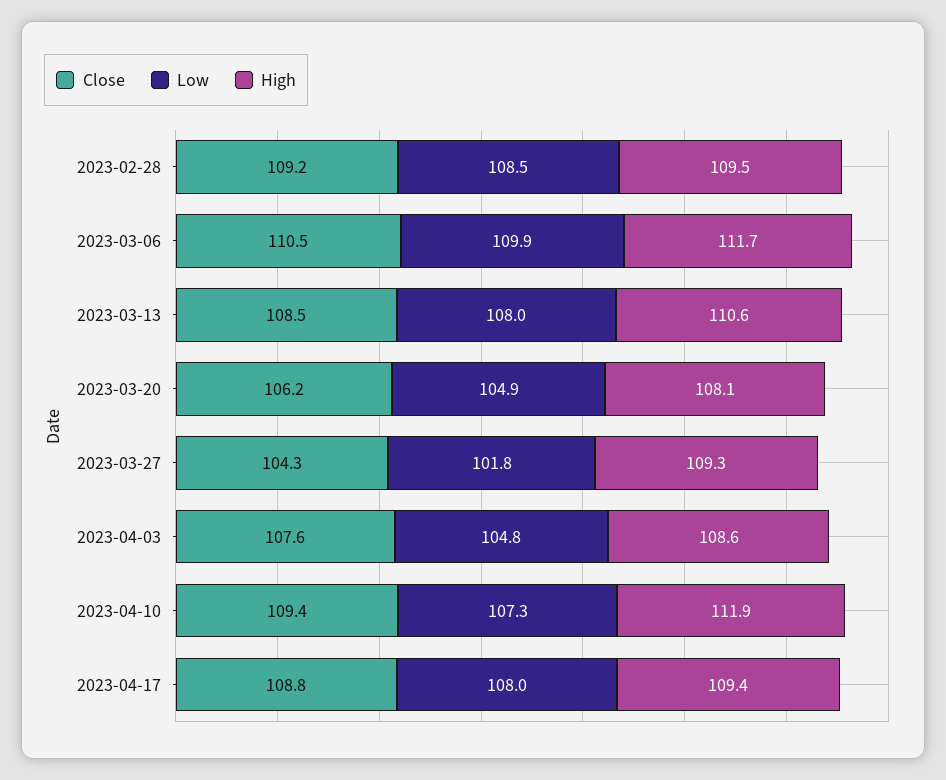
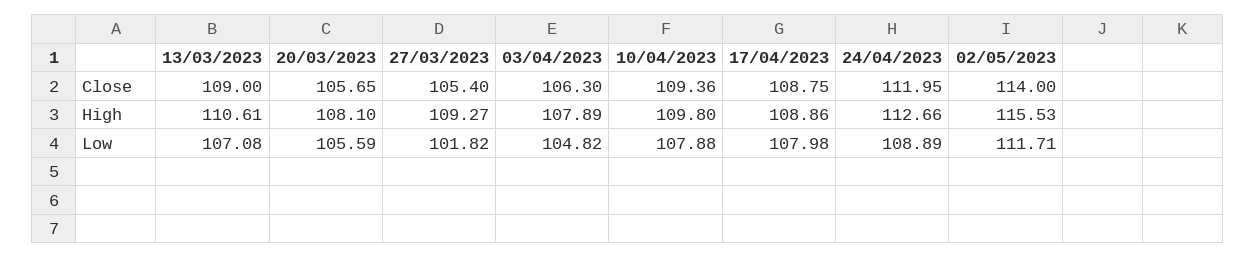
Close, 2023-02-28: 109.2 -> none
Low, 2023-02-28: 108.5 -> none
High, 2023-02-28: 109.5 -> none
Close, 2023-03-06: 110.5 -> none
Low, 2023-03-06: 109.9 -> none
High, 2023-03-06: 111.7 -> none
Close, 2023-03-13: 108.5 -> 109
Low, 2023-03-13: 108 -> 107.08
Close, 2023-03-20: 106.2 -> 105.65
Low, 2023-03-20: 104.9 -> 105.59
Close, 2023-03-27: 104.3 -> 105.4
Close, 2023-04-03: 107.6 -> 106.3
High, 2023-04-03: 108.6 -> 107.89
Low, 2023-04-10: 107.3 -> 107.88
High, 2023-04-10: 111.9 -> 109.8
High, 2023-04-17: 109.4 -> 108.86
Close, 24/04/2023: none -> 111.95
Close, 02/05/2023: none -> 114
High, 24/04/2023: none -> 112.66
High, 02/05/2023: none -> 115.53
Low, 24/04/2023: none -> 108.89
Low, 02/05/2023: none -> 111.71

